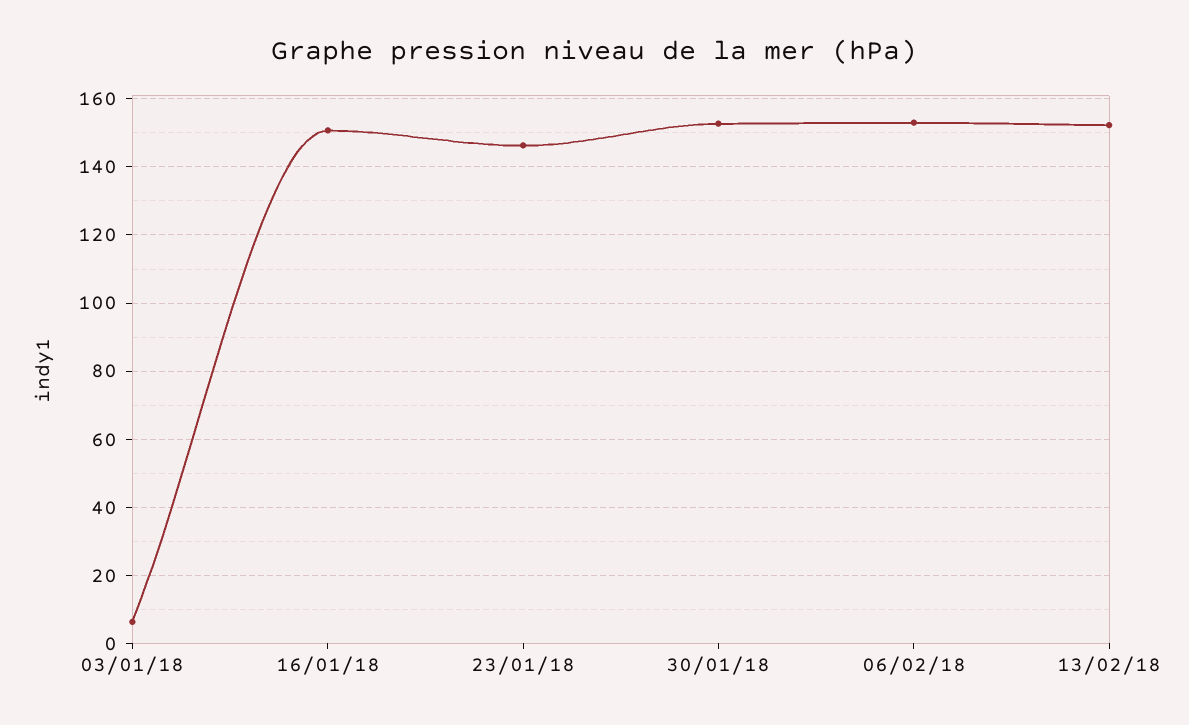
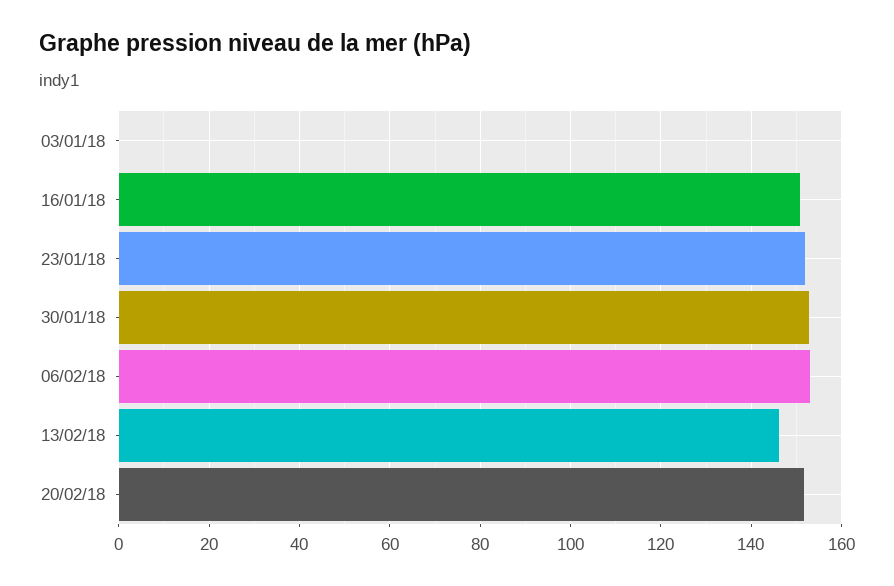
03/01/18: 6 -> 0
23/01/18: 146 -> 152
13/02/18: 152 -> 146
20/02/18: none -> 152

